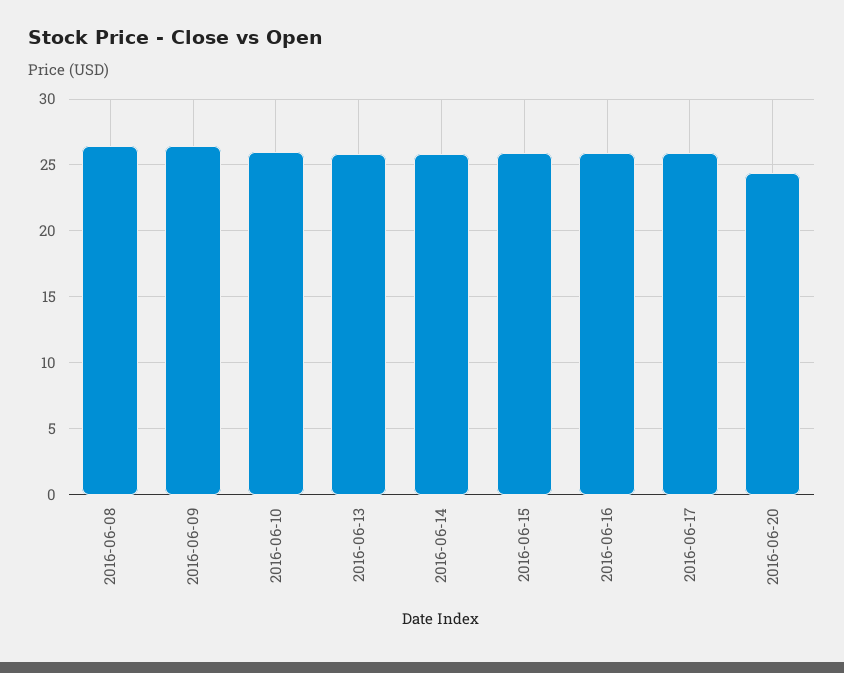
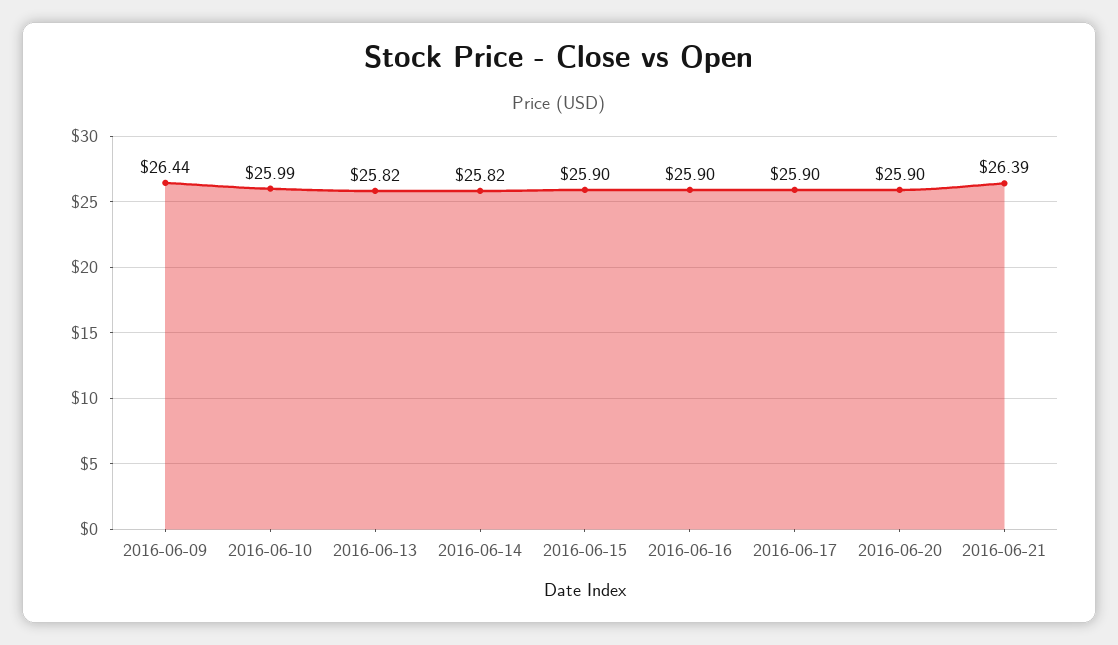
2016-06-08: 26.5 -> none
2016-06-20: 24.5 -> 25.9
2016-06-21: none -> 26.39

